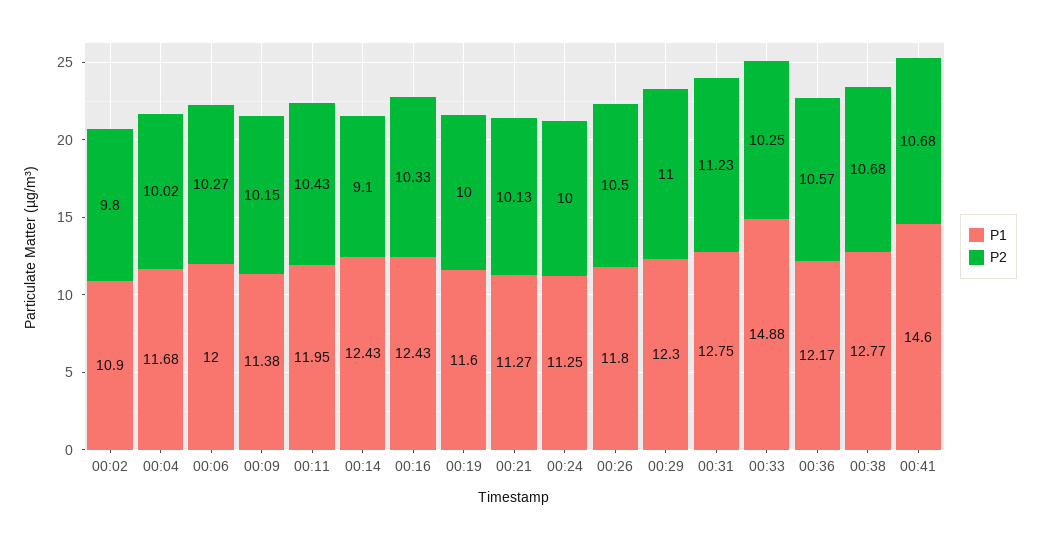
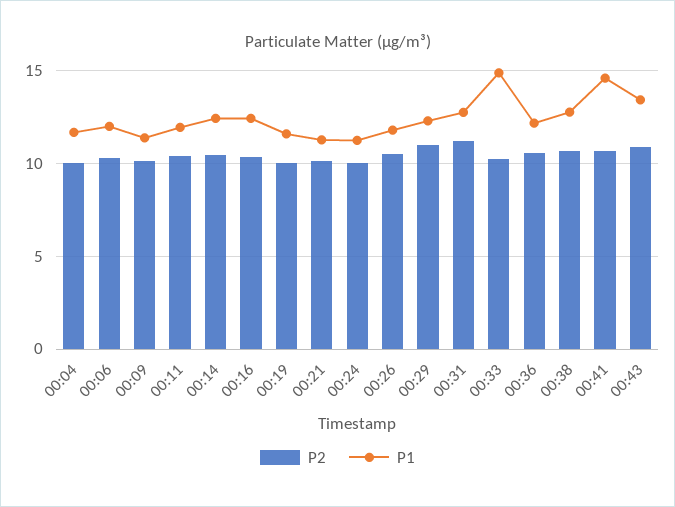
P1, 00:02: 10.9 -> none
P2, 00:02: 9.8 -> none
P2, 00:14: 9.1 -> 10.5
P2, 00:43: none -> 11
P1, 00:43: none -> 13.5

